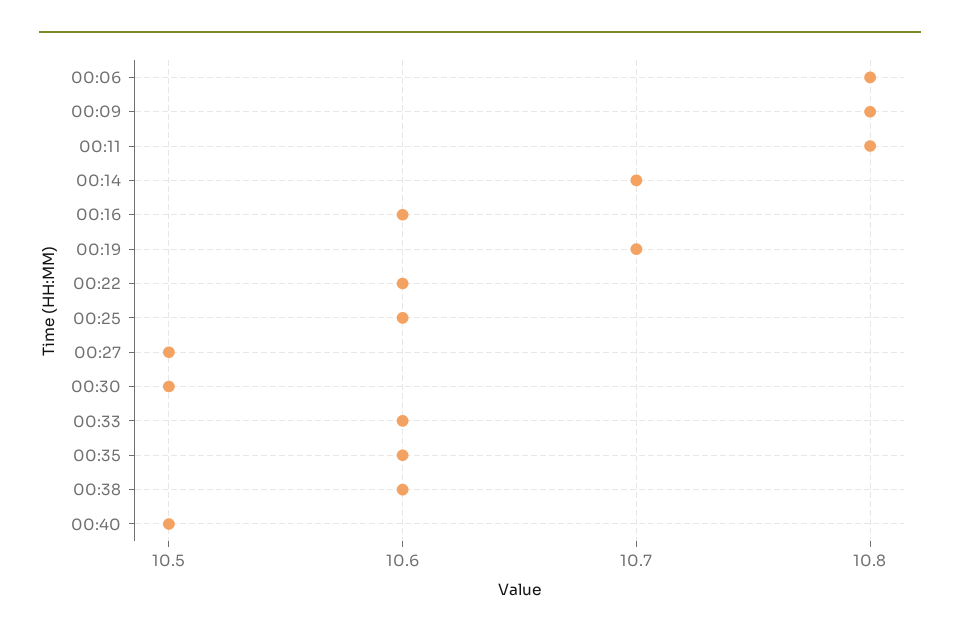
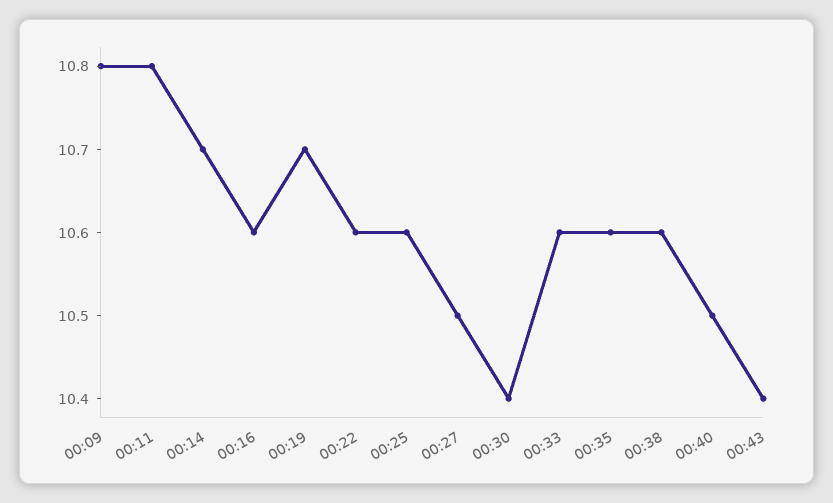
00:06: 10.8 -> none
00:30: 10.5 -> 10.4
00:43: none -> 10.4

